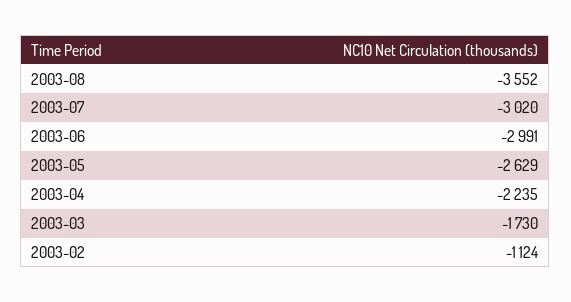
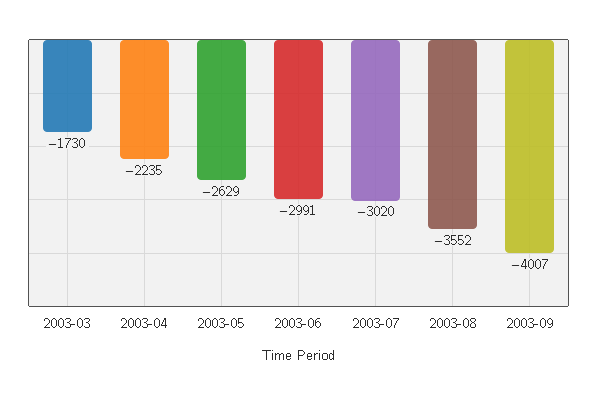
2003-02: -1124 -> none
2003-09: none -> -4007

